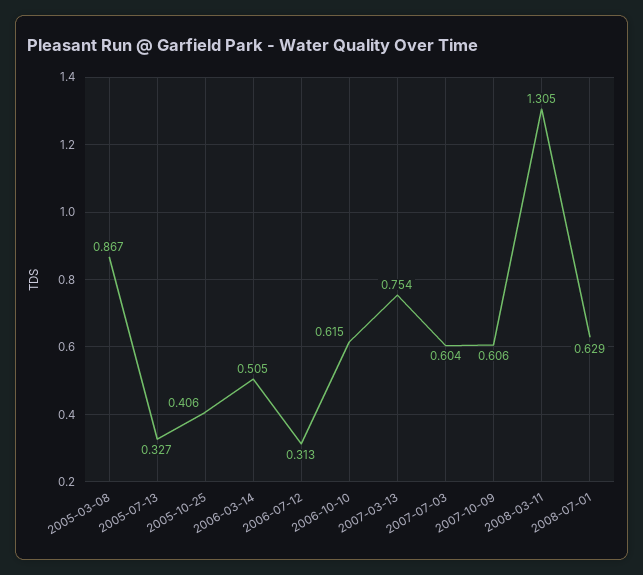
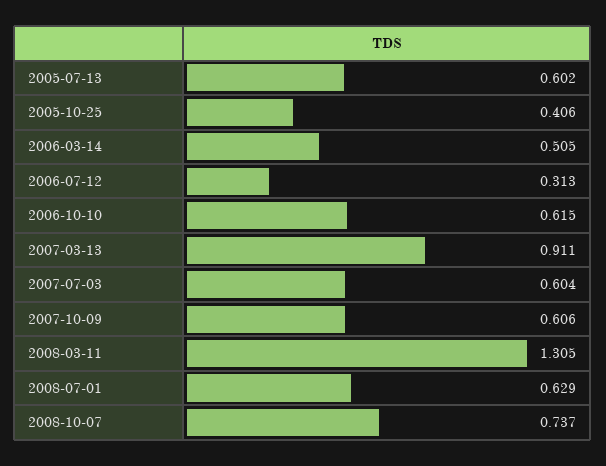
2005-03-08: 0.867 -> none
2005-07-13: 0.327 -> 0.602
2007-03-13: 0.754 -> 0.911
2008-10-07: none -> 0.737

